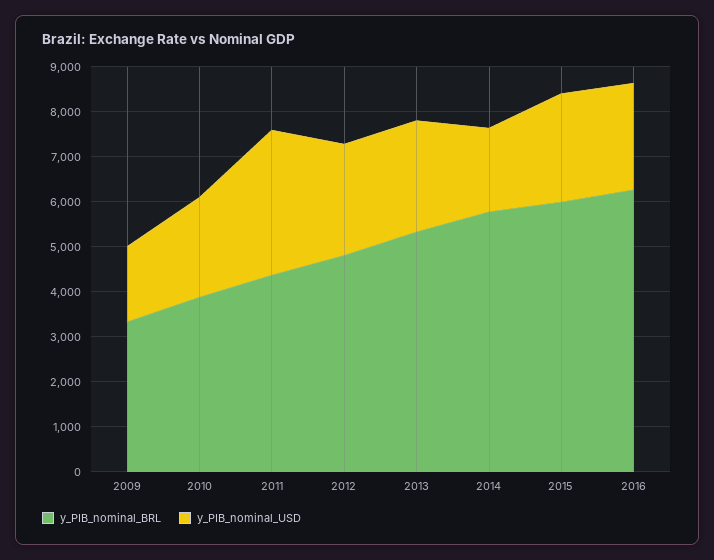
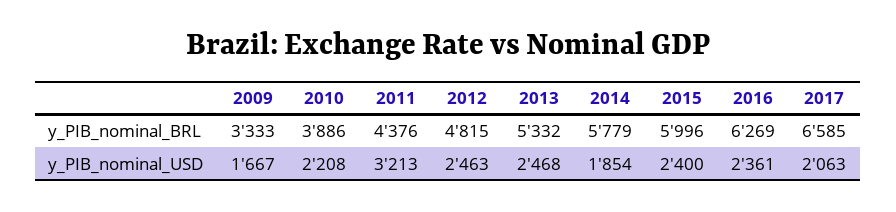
y_PIB_nominal_BRL, 2017: none -> 6585
y_PIB_nominal_USD, 2017: none -> 2063

